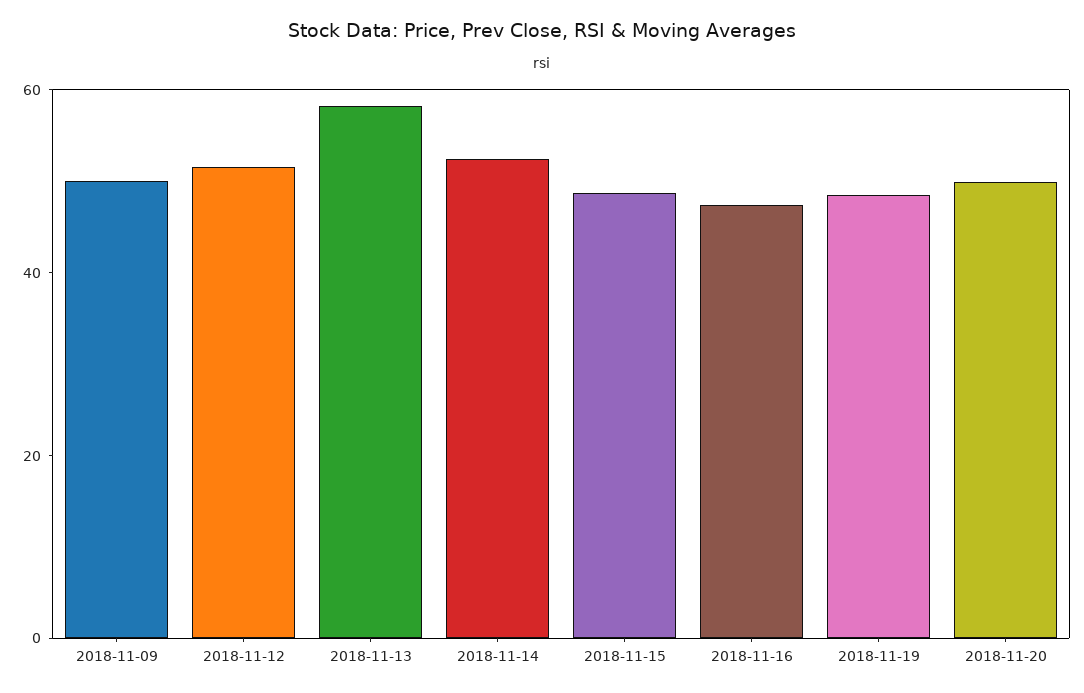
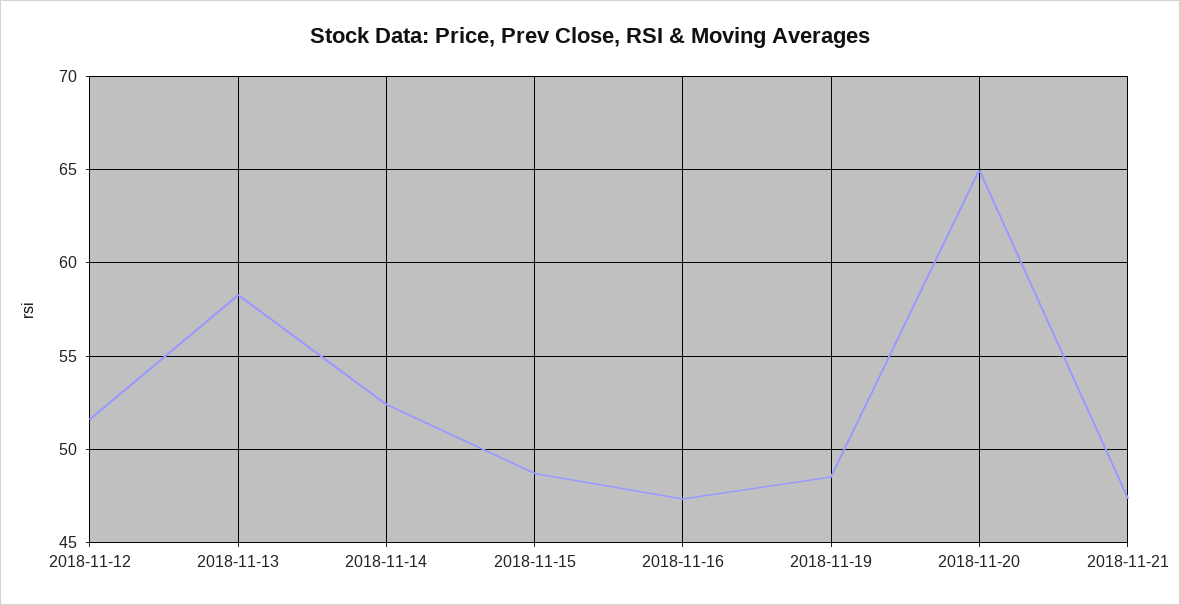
2018-11-09: 50 -> none
2018-11-20: 50 -> 65
2018-11-21: none -> 47.5

